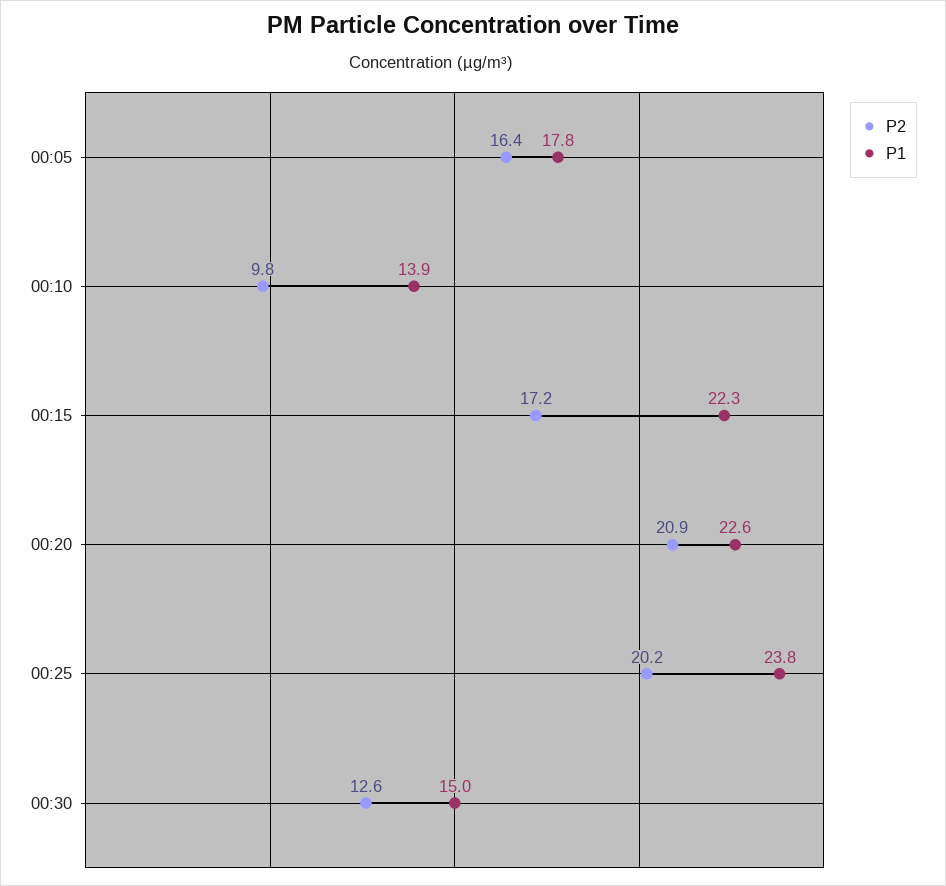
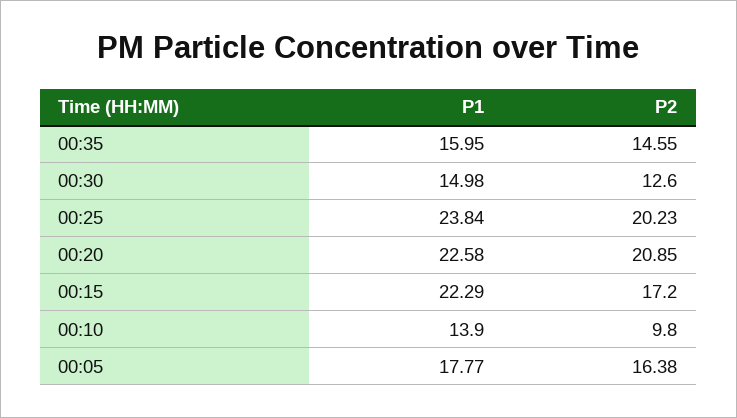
P1, 00:35: none -> 15.95
P2, 00:35: none -> 14.55

